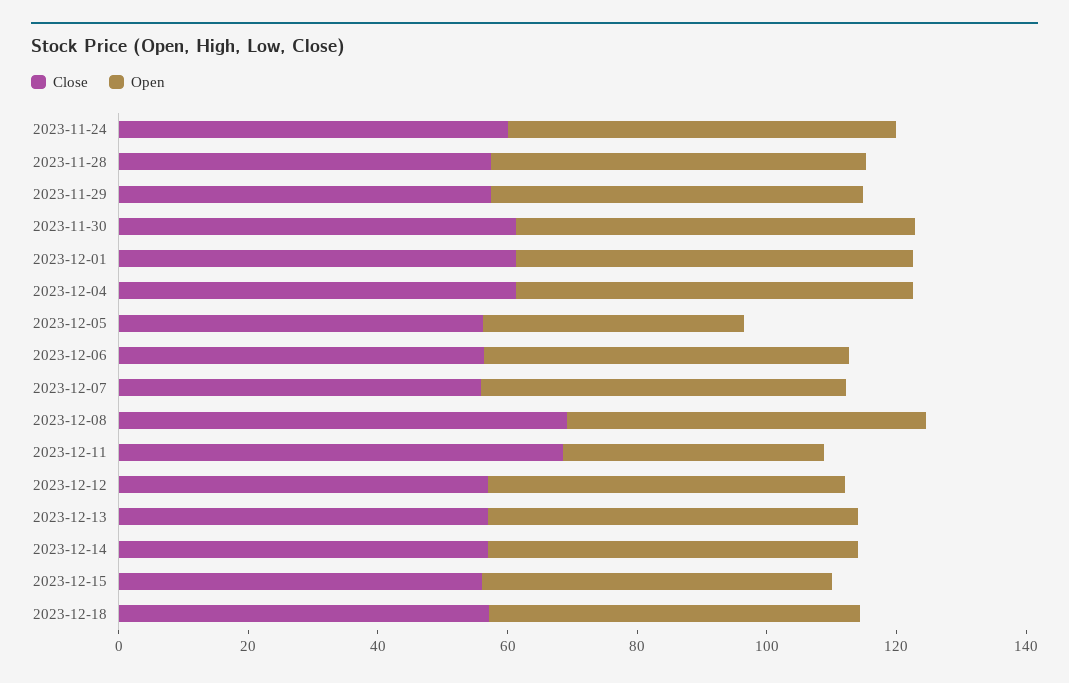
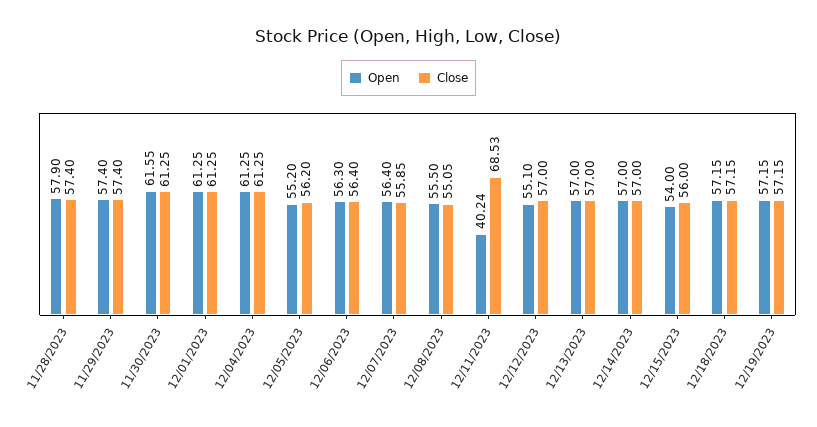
Close, 2023-11-24: 60 -> none
Open, 2023-11-24: 60 -> none
Open, 2023-12-05: 40 -> 55.2
Close, 2023-12-08: 70 -> 55.05
Open, 12/19/2023: none -> 57.15
Close, 12/19/2023: none -> 57.15

